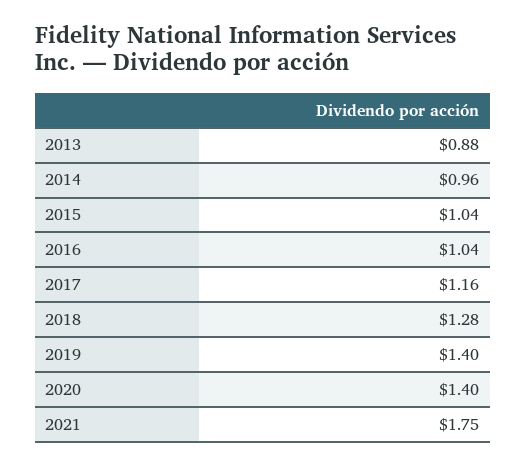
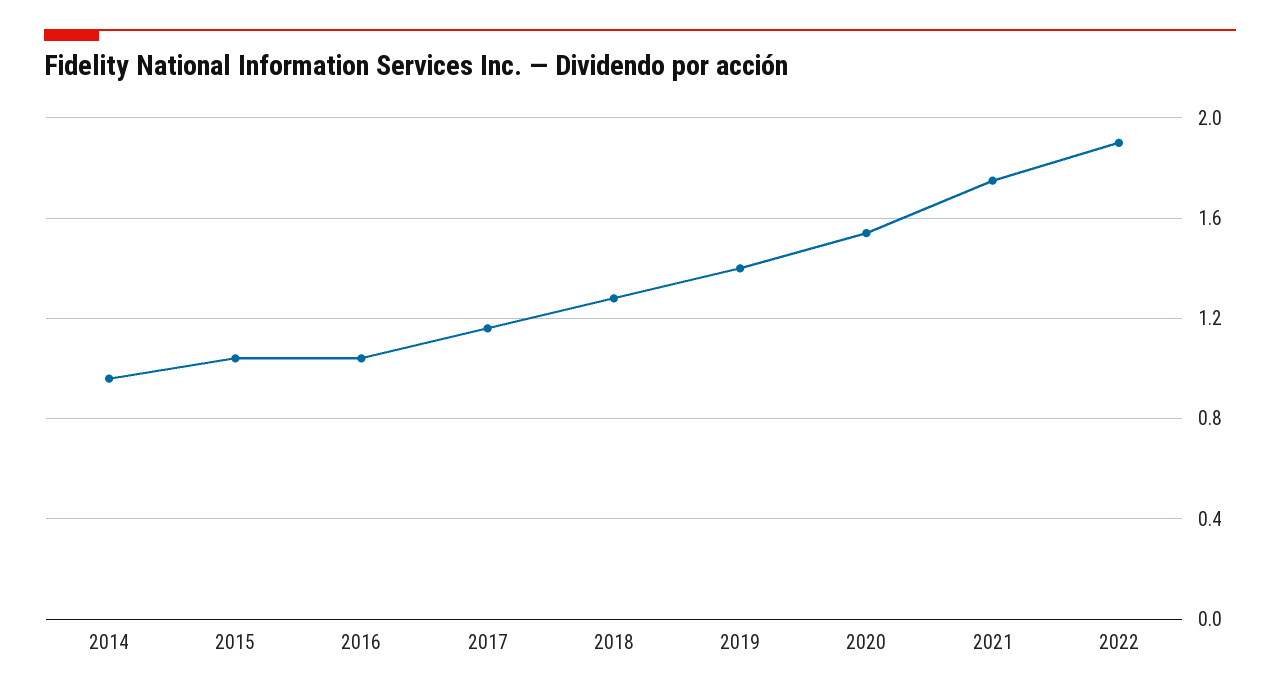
2013: 0.88 -> none
2020: 1.4 -> 1.55
2022: none -> 1.9

